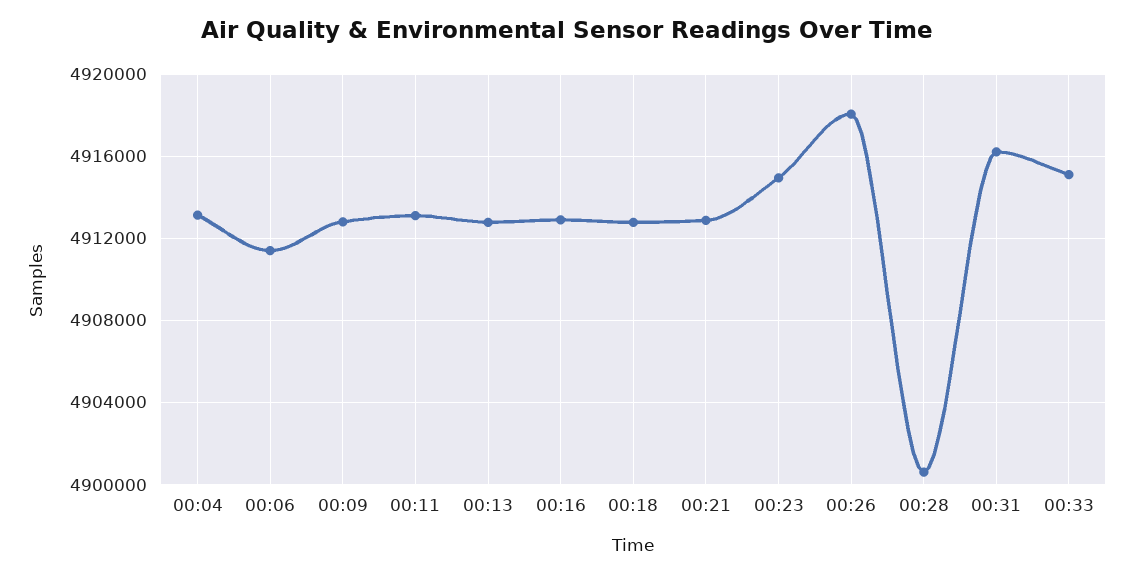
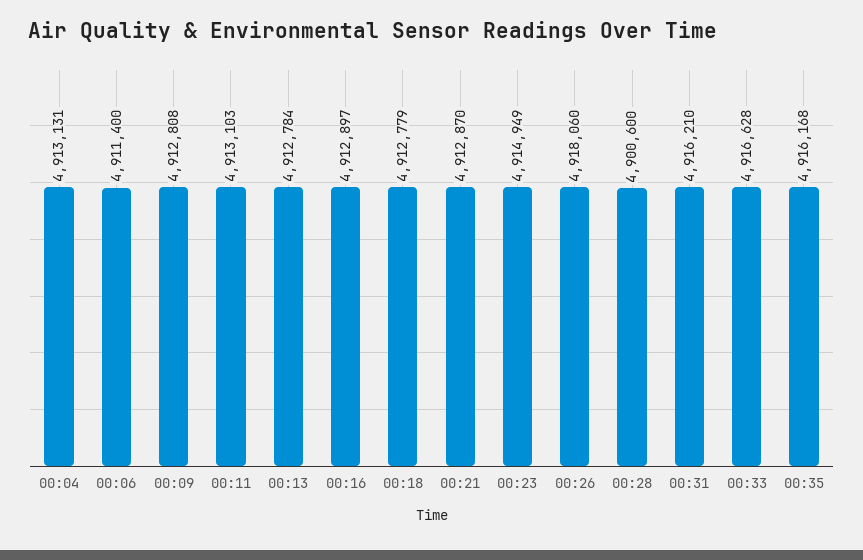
00:33: 4915000 -> 4916628
00:35: none -> 4916168

